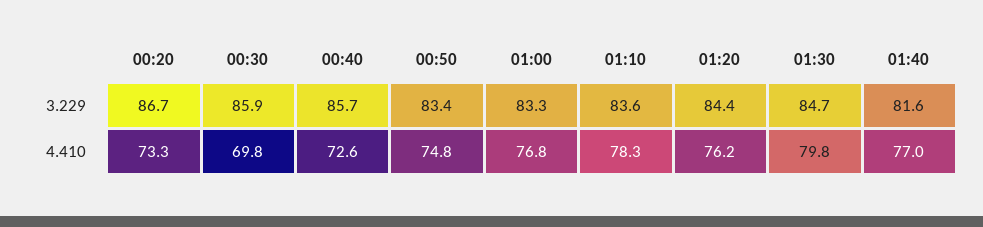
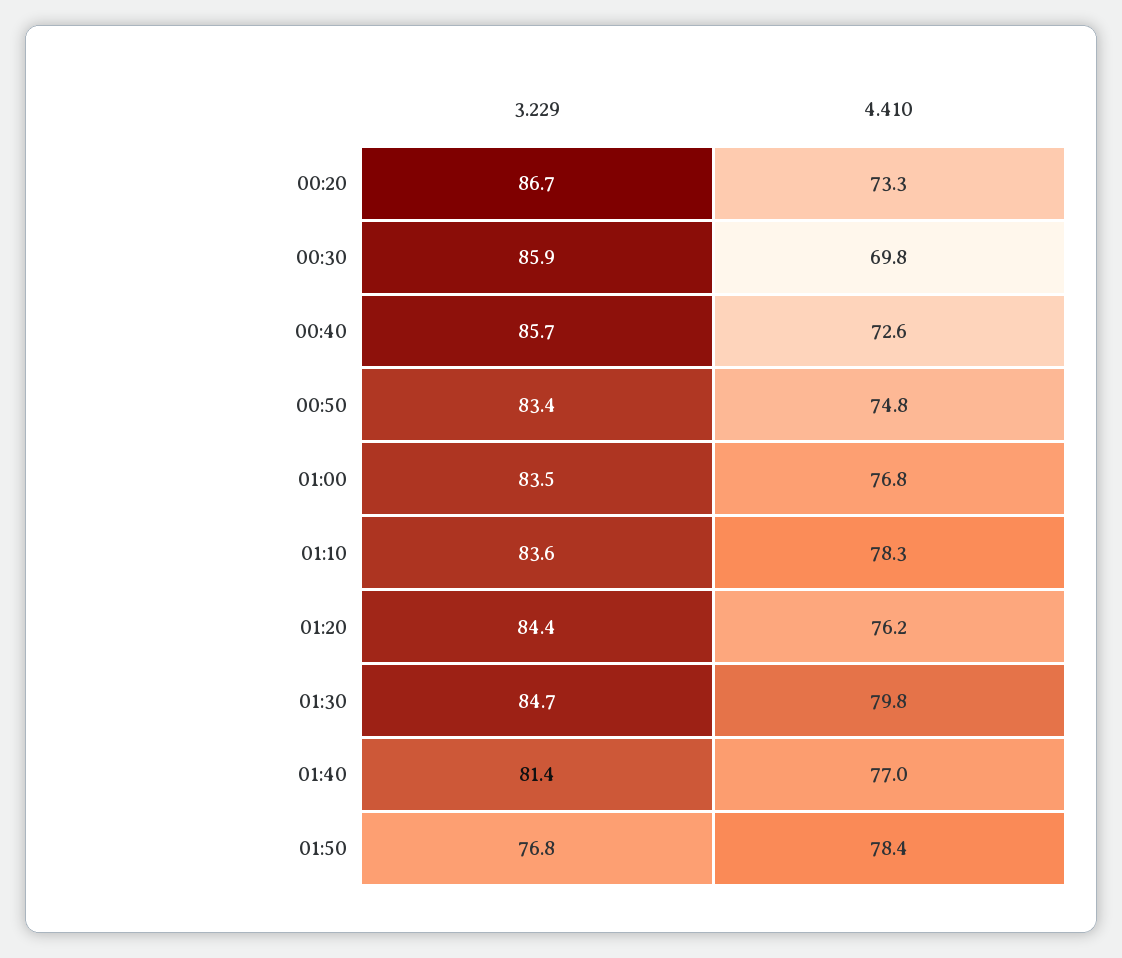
01:00, 3.229: 83.3 -> 83.5
01:40, 3.229: 81.6 -> 81.4
01:50, 3.229: none -> 76.8
01:50, 4.410: none -> 78.4

